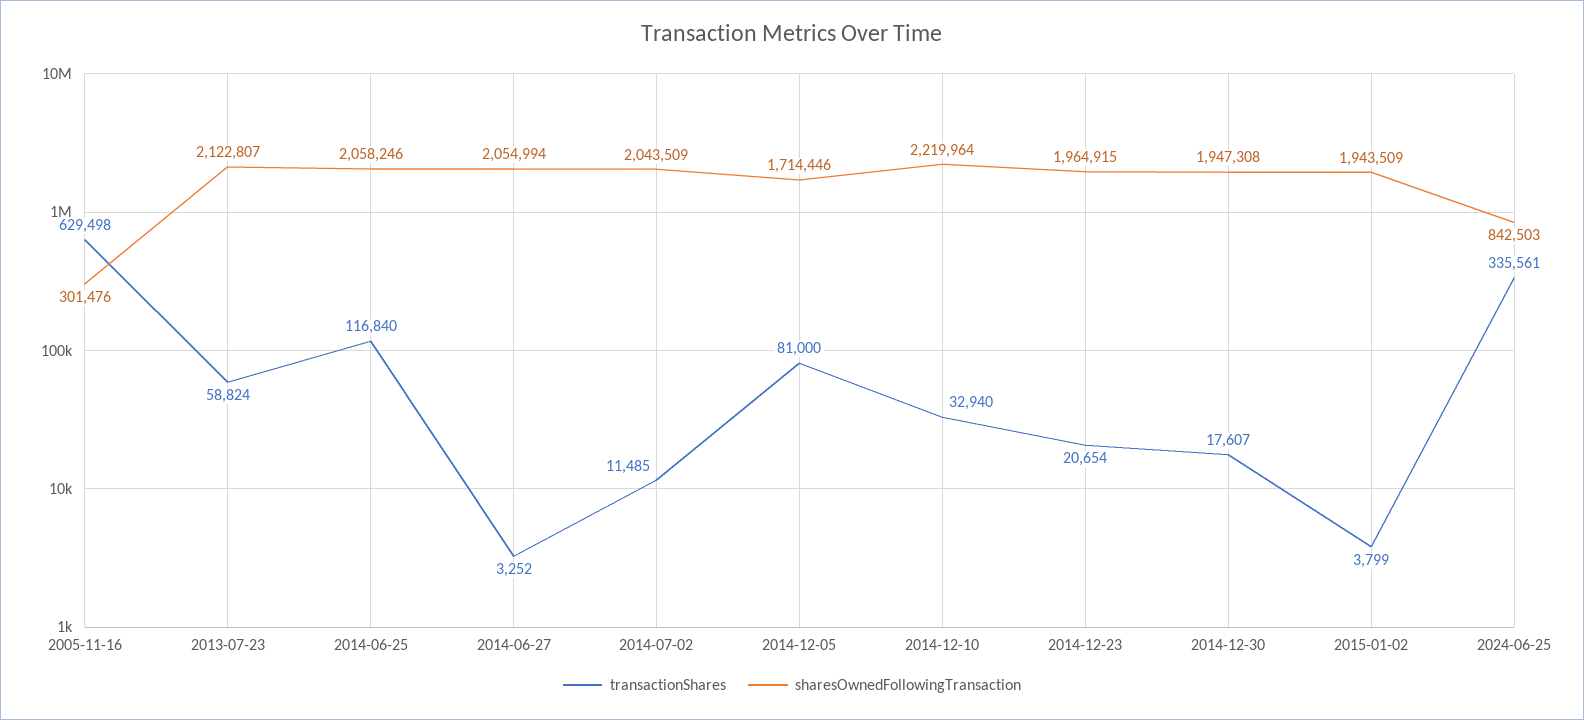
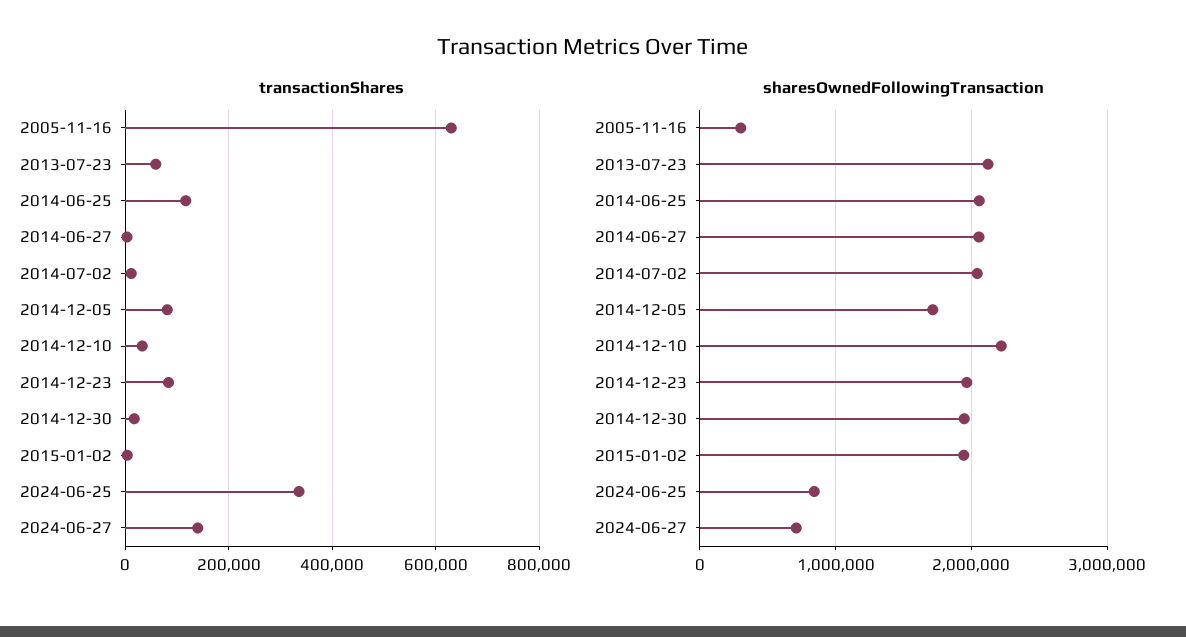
transactionShares, 2014-12-23: 20654 -> 80000
transactionShares, 2024-06-27: none -> 140000
sharesOwnedFollowingTransaction, 2024-06-27: none -> 700000

